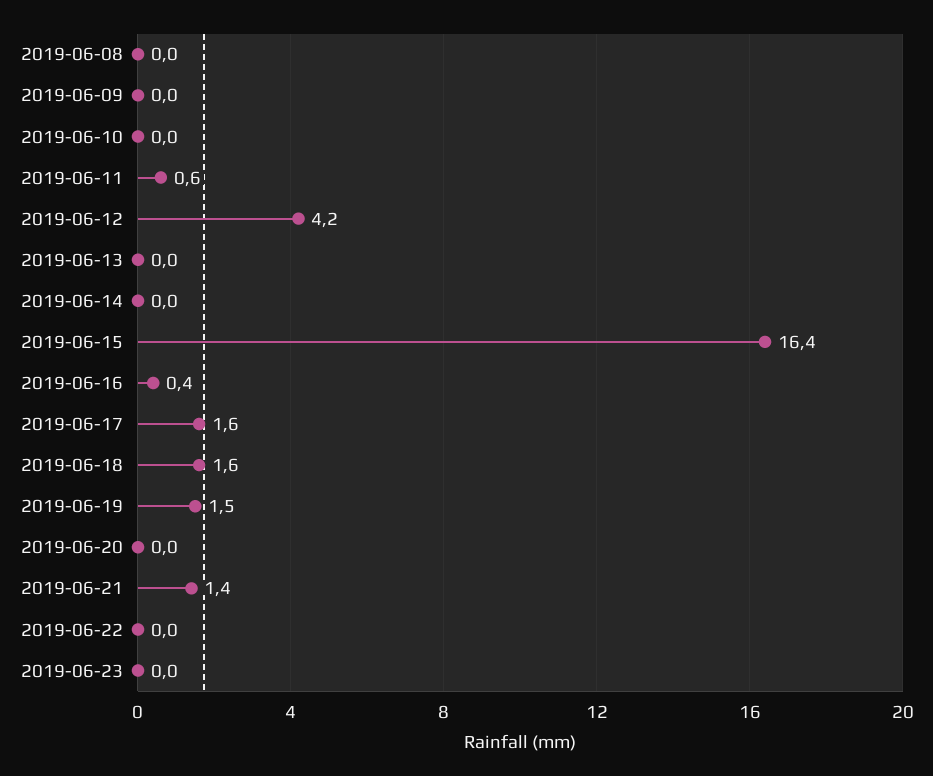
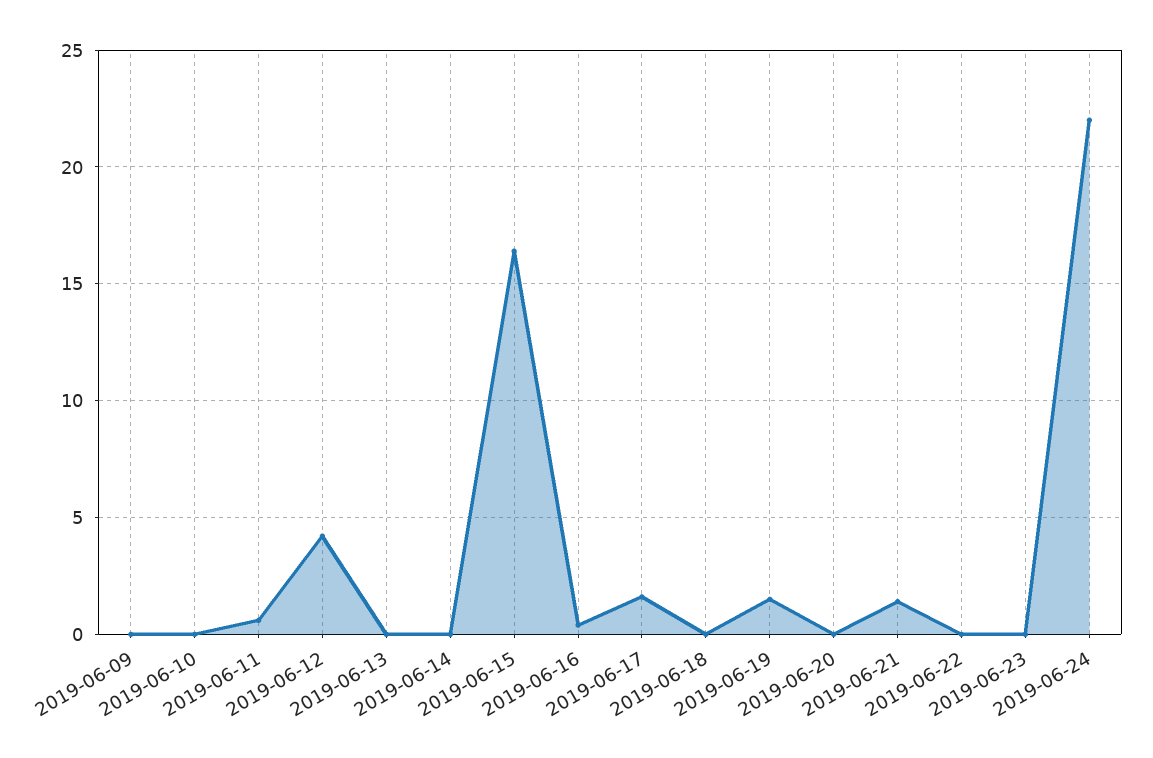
2019-06-08: 0 -> none
2019-06-18: 1.6 -> 0
2019-06-24: none -> 22

